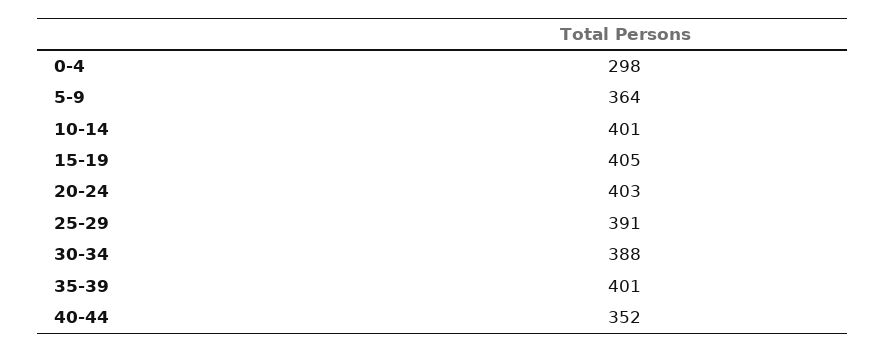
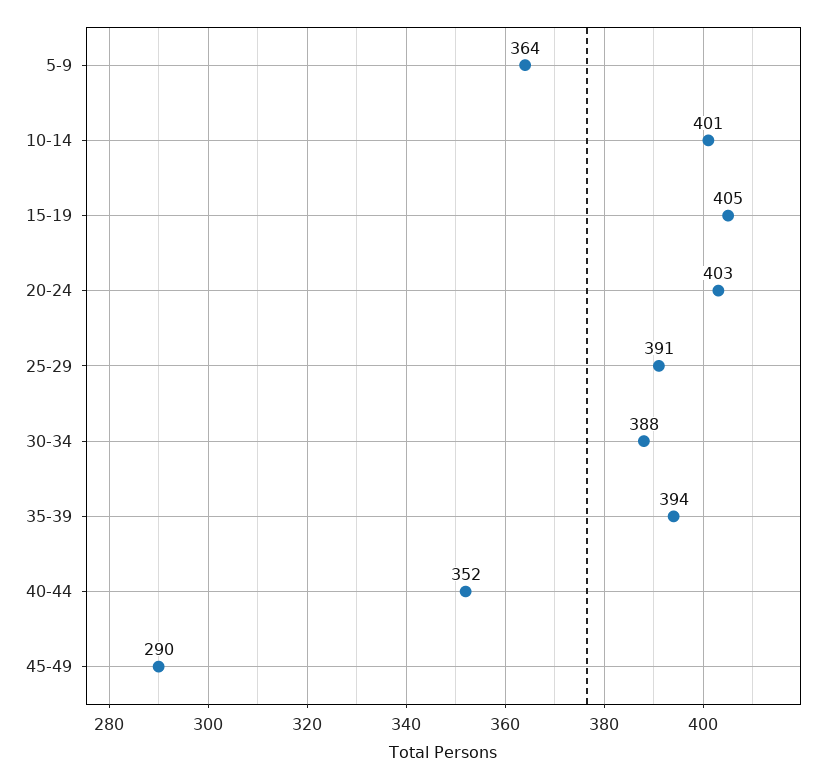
0-4: 298 -> none
35-39: 401 -> 394
45-49: none -> 290

